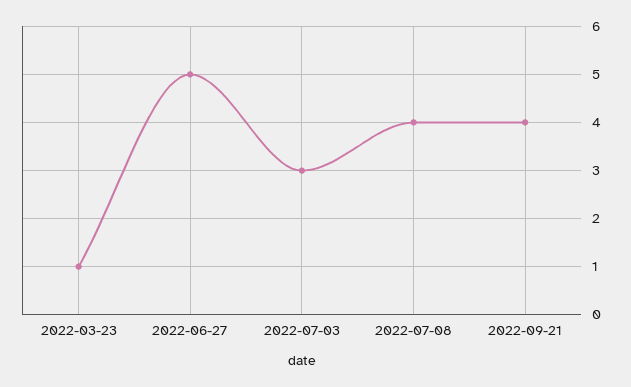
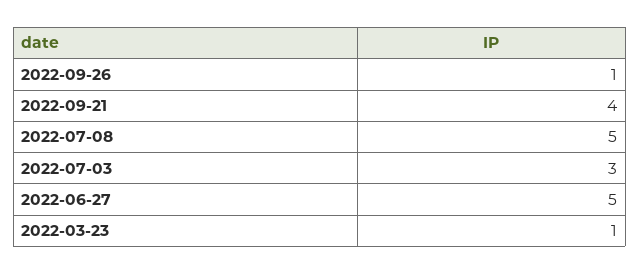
2022-07-08: 4 -> 5
2022-09-26: none -> 1

